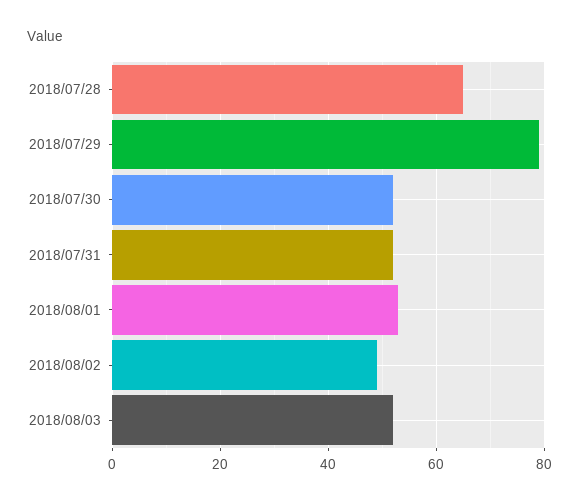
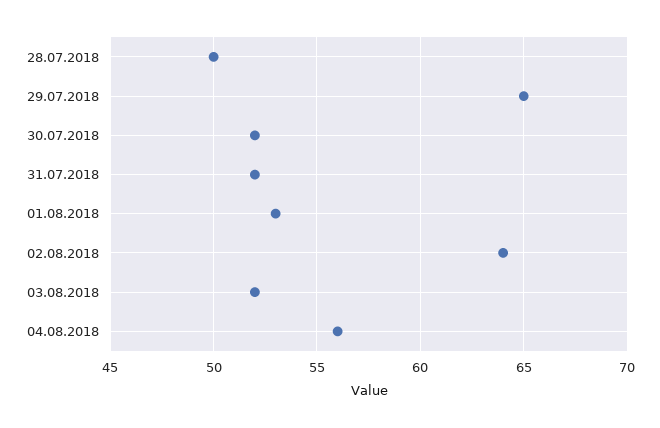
2018/07/28: 65 -> 50
2018/07/29: 80 -> 65
2018/08/02: 50 -> 64
04.08.2018: none -> 56

